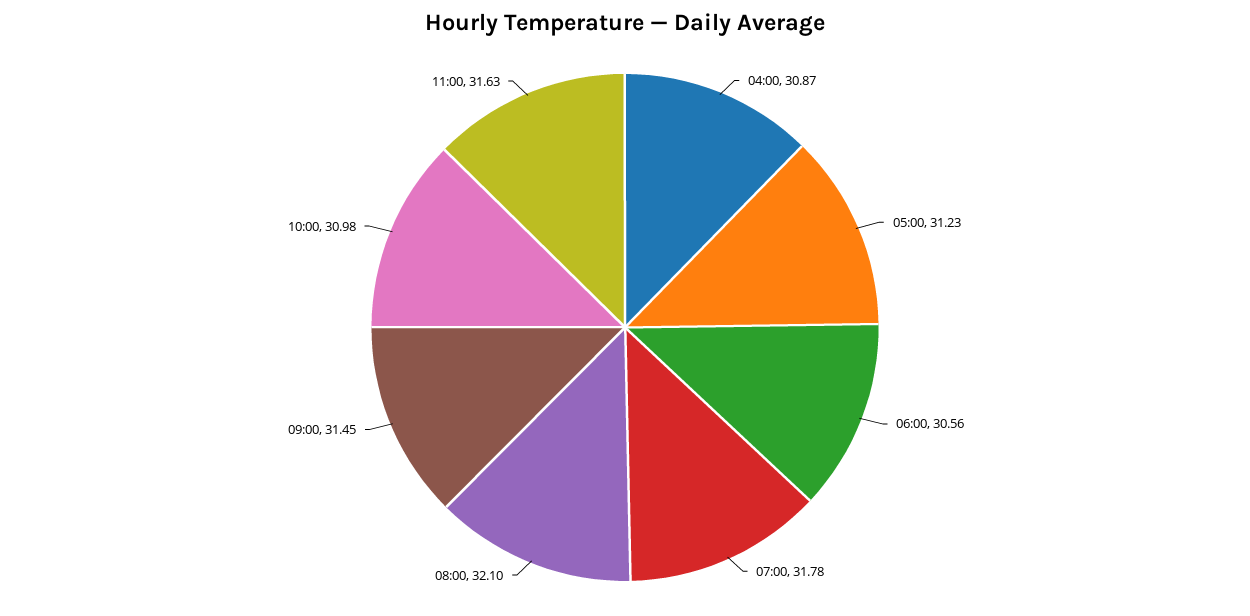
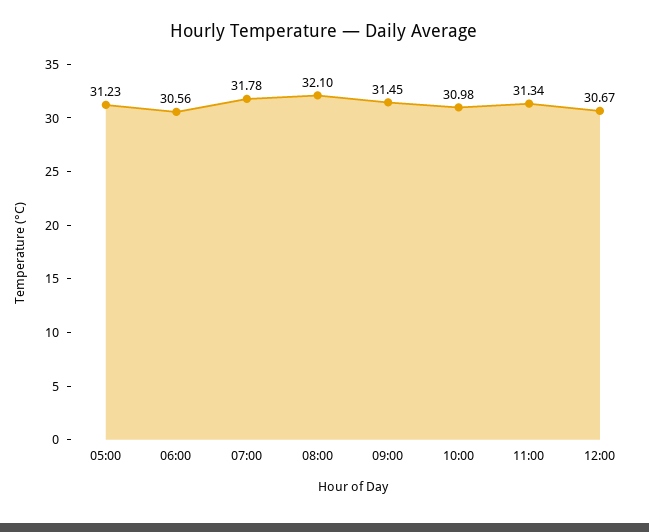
04:00: 30.87 -> none
11:00: 31.63 -> 31.34
12:00: none -> 30.67

